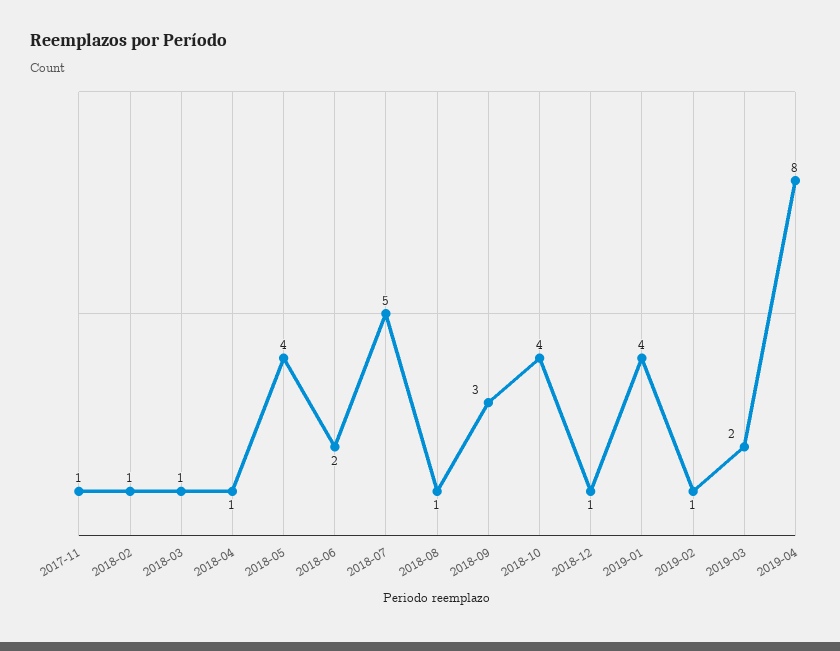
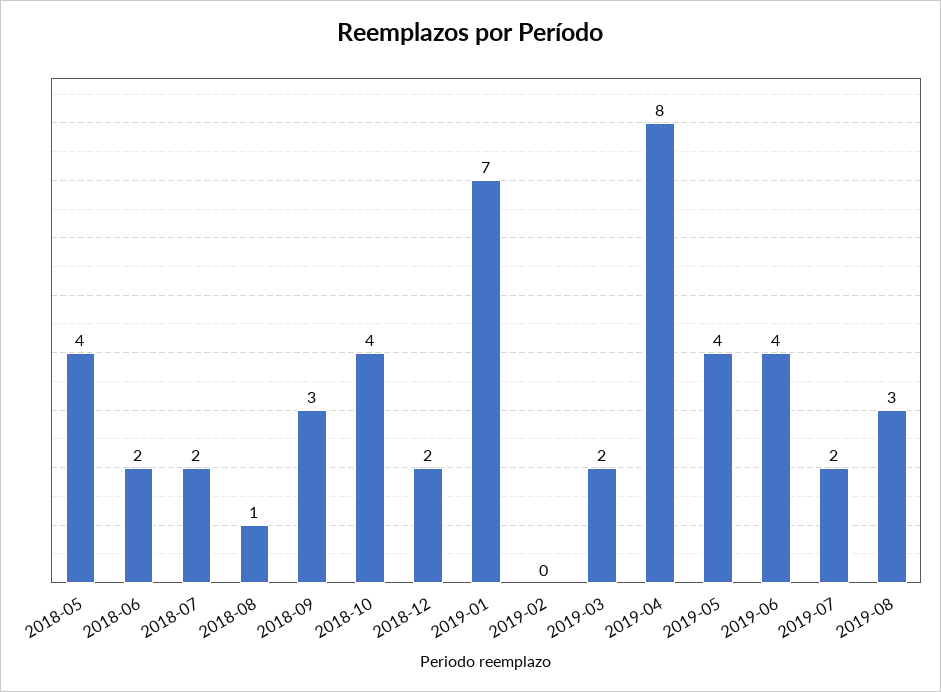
2017-11: 1 -> none
2018-02: 1 -> none
2018-03: 1 -> none
2018-04: 1 -> none
2018-07: 5 -> 2
2018-12: 1 -> 2
2019-01: 4 -> 7
2019-02: 1 -> 0
2019-05: none -> 4
2019-06: none -> 4
2019-07: none -> 2
2019-08: none -> 3

